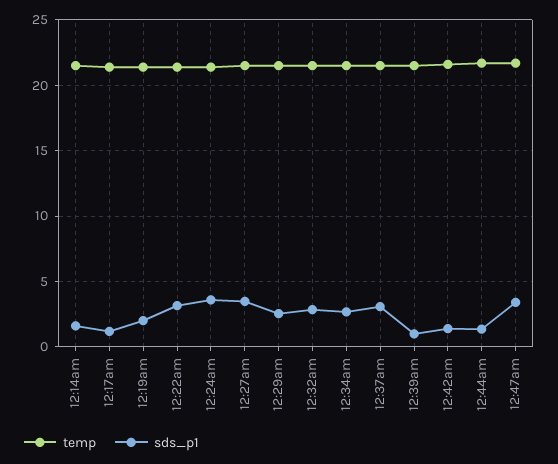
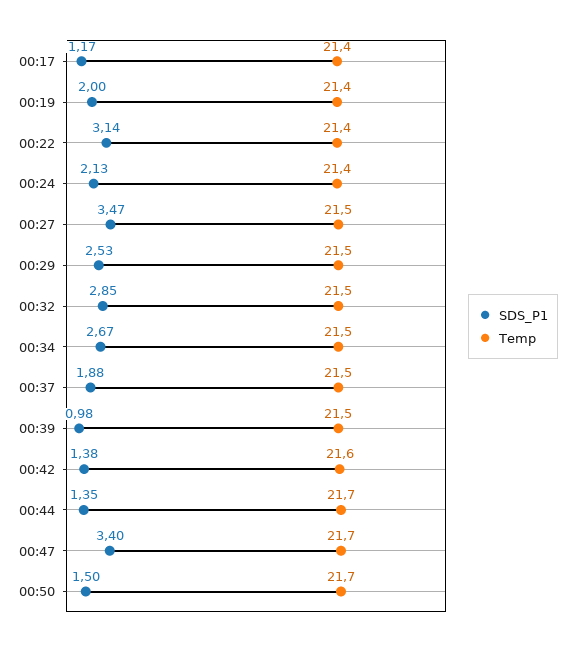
temp, 12:14am: 21.5 -> none
sds_p1, 12:14am: 1.5 -> none
sds_p1, 12:24am: 3.5 -> 2.13
sds_p1, 12:37am: 3 -> 1.88
sds_p1, 00:50: none -> 1.5
temp, 00:50: none -> 21.7

